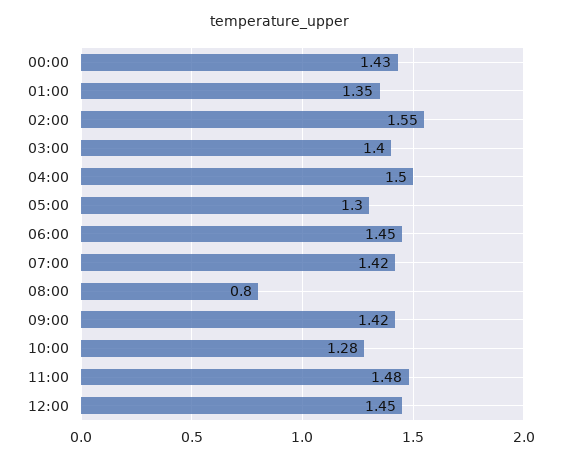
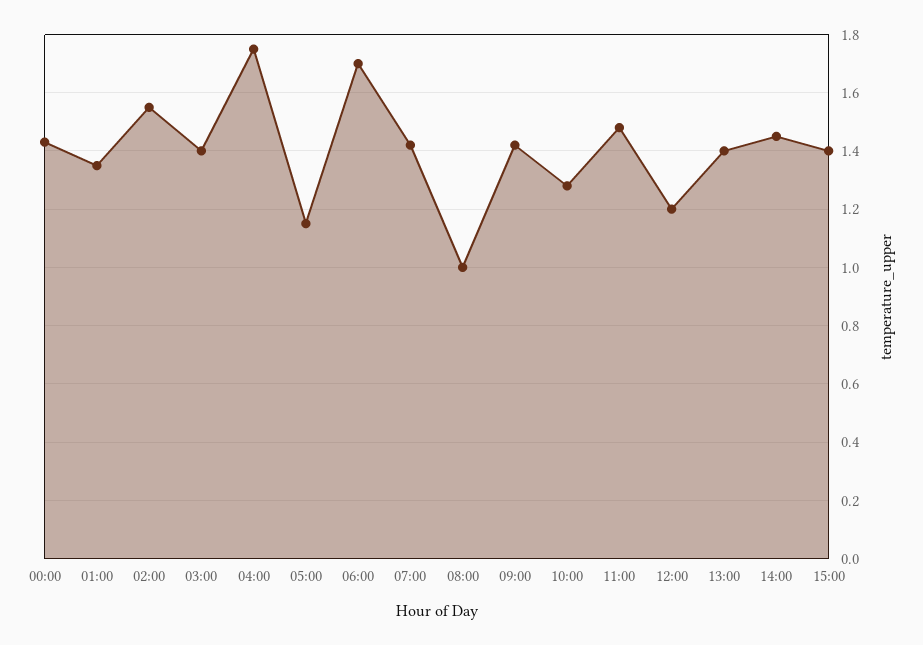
04:00: 1.5 -> 1.75
05:00: 1.3 -> 1.15
06:00: 1.45 -> 1.7
08:00: 0.8 -> 1
12:00: 1.45 -> 1.2
13:00: none -> 1.4
14:00: none -> 1.45
15:00: none -> 1.4

